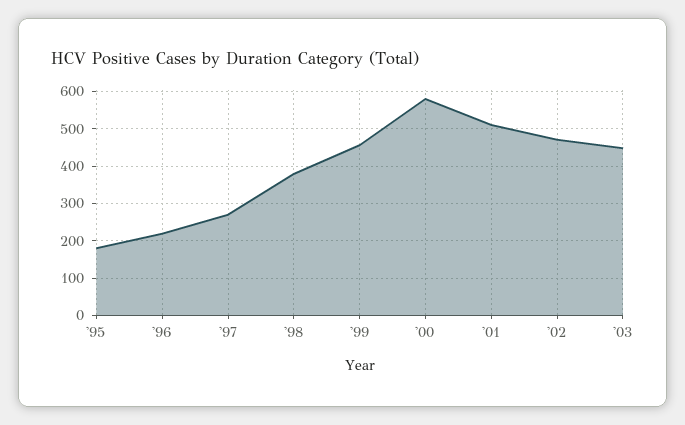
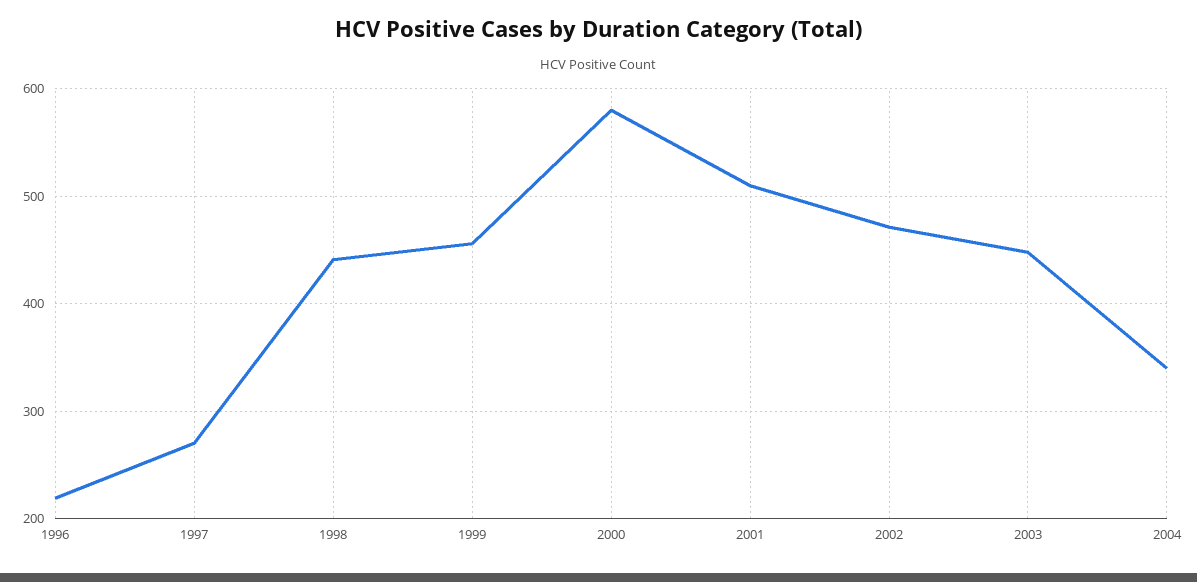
'95: 180 -> none
'98: 380 -> 440
2004: none -> 340

